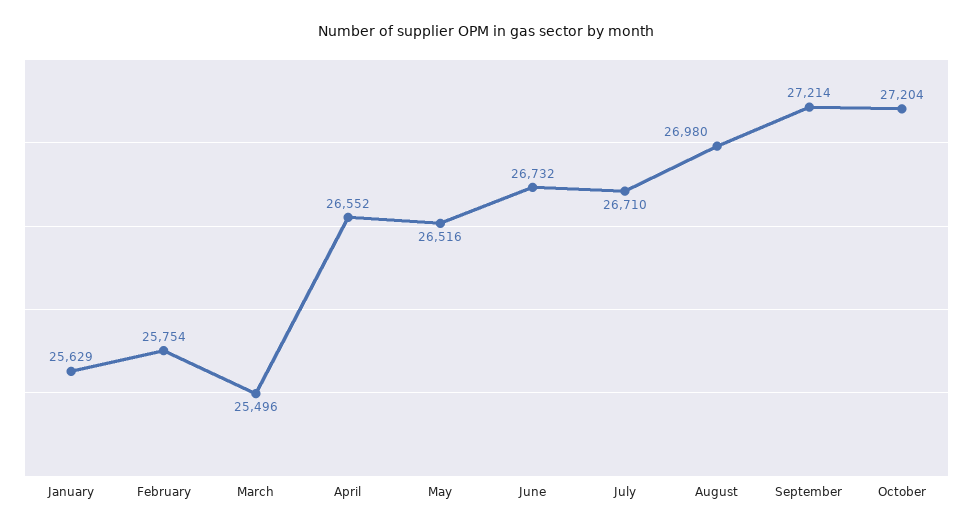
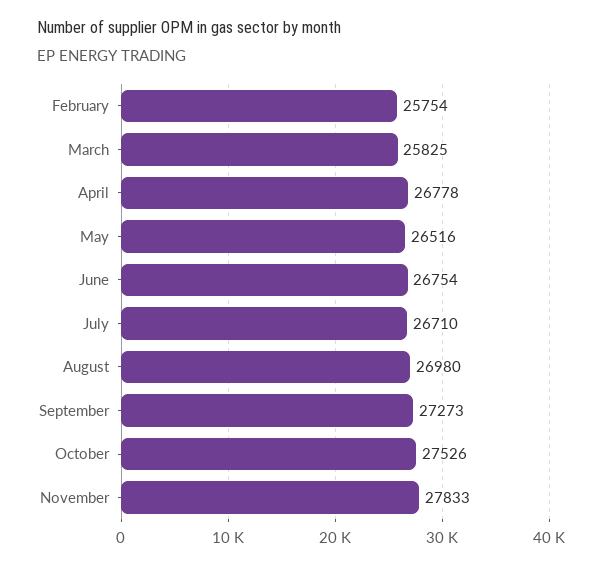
January: 25629 -> none
March: 25496 -> 25825
April: 26552 -> 26778
June: 26732 -> 26754
September: 27214 -> 27273
October: 27204 -> 27526
November: none -> 27833

